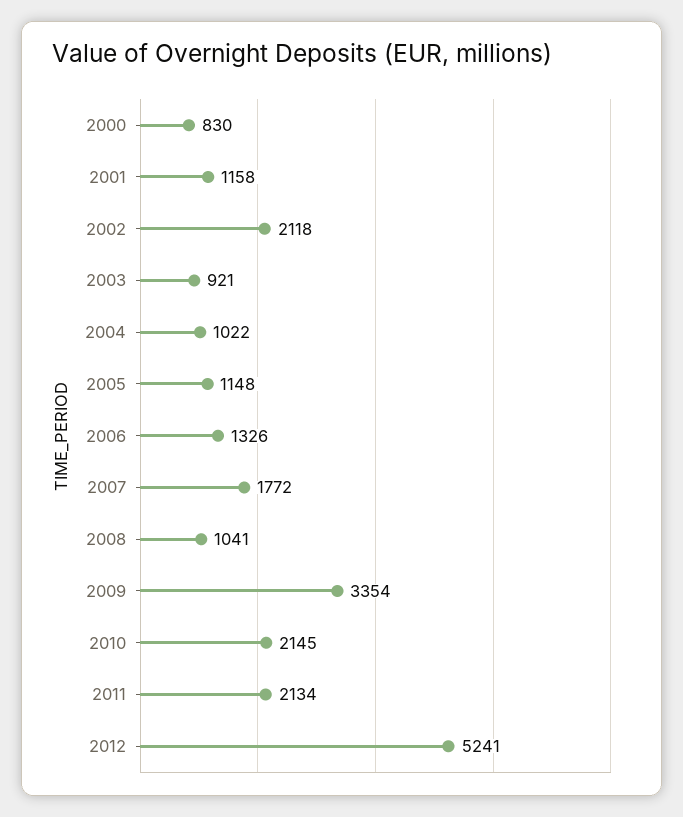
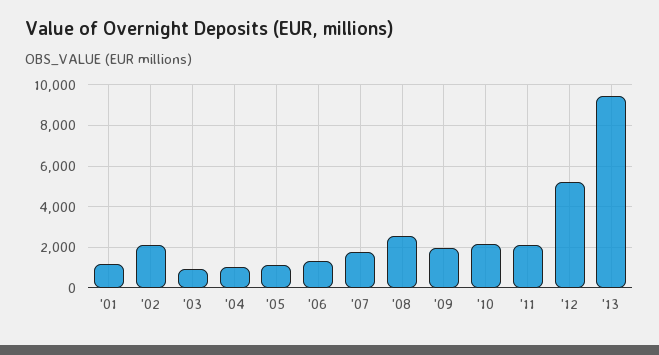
2000: 830 -> none
2008: 1041 -> 2500
2009: 3354 -> 2000
'13: none -> 9500

